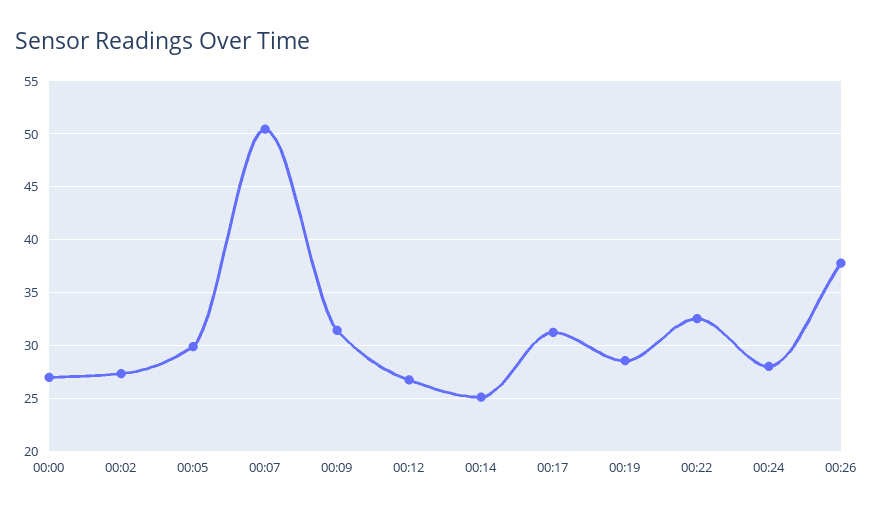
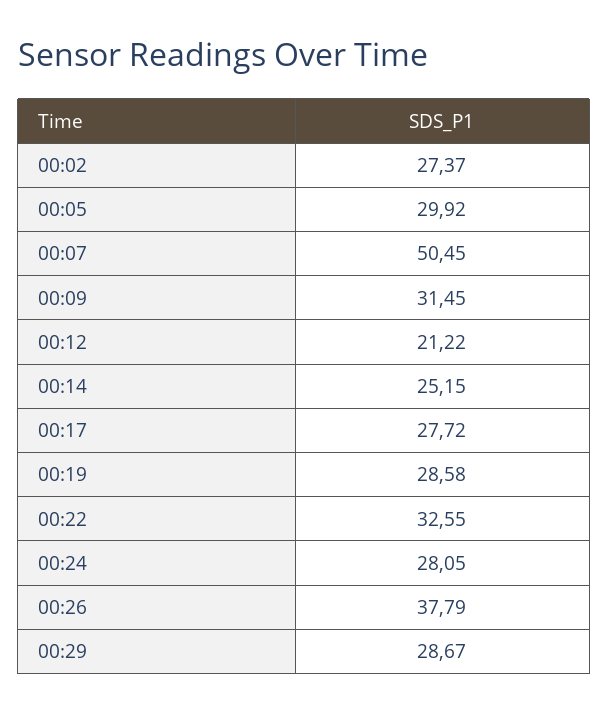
00:00: 27 -> none
00:12: 27 -> 21.22
00:17: 31 -> 27.72
00:29: none -> 28.67

